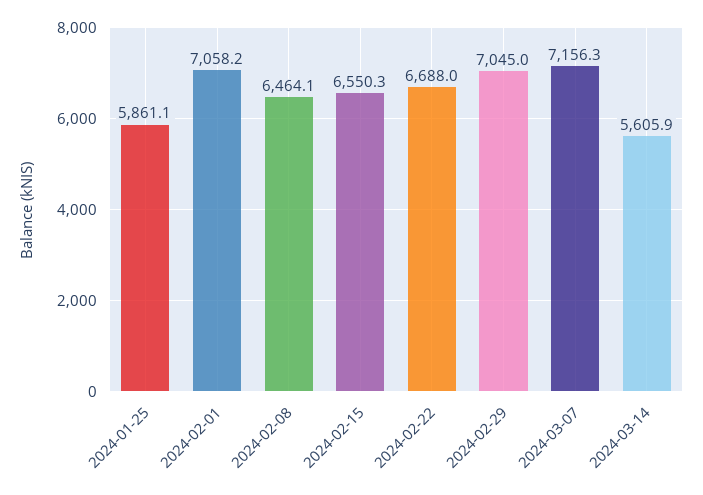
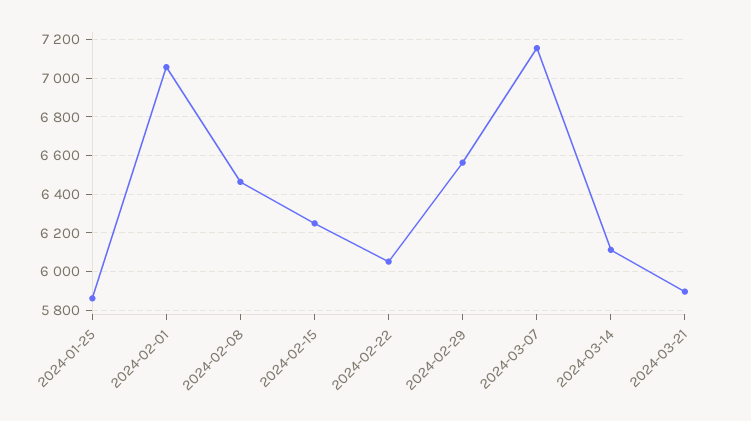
2024-02-15: 6550.3 -> 6250
2024-02-22: 6688 -> 6050
2024-02-29: 7045 -> 6550
2024-03-14: 5605.9 -> 6100
2024-03-21: none -> 5900

